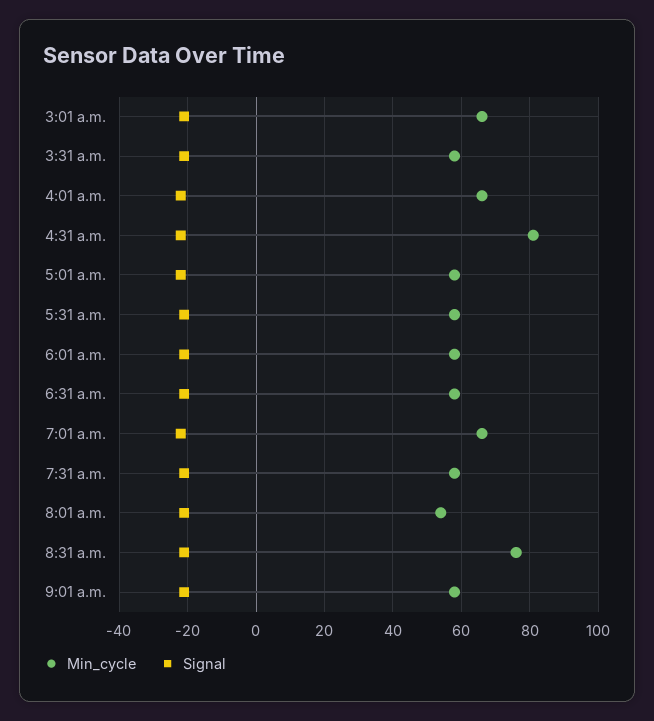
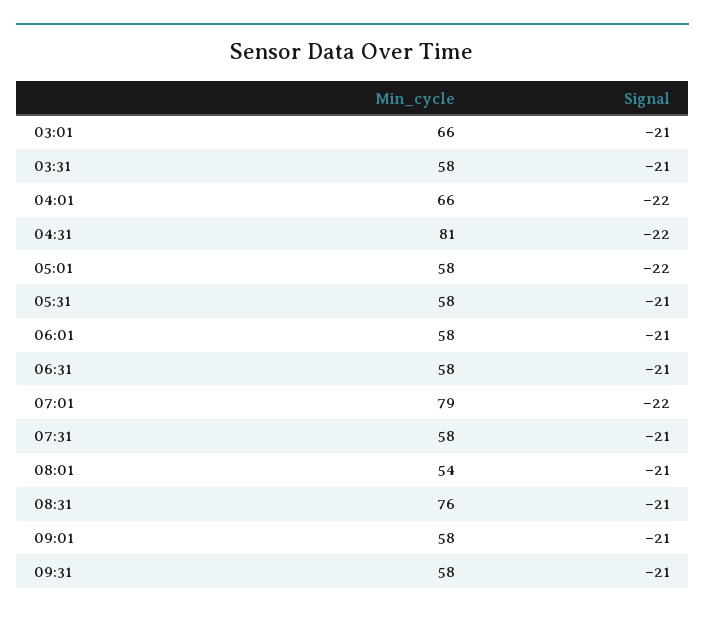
Min_cycle, 7:01 a.m.: 65 -> 79
Min_cycle, 09:31: none -> 58
Signal, 09:31: none -> -21

